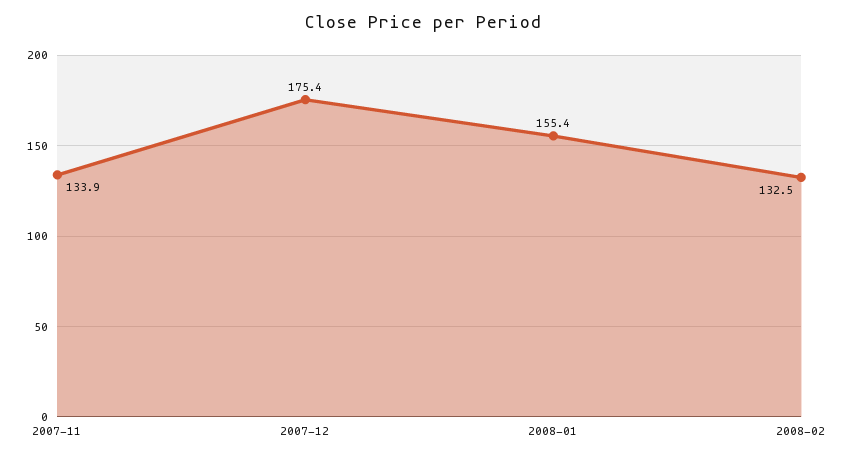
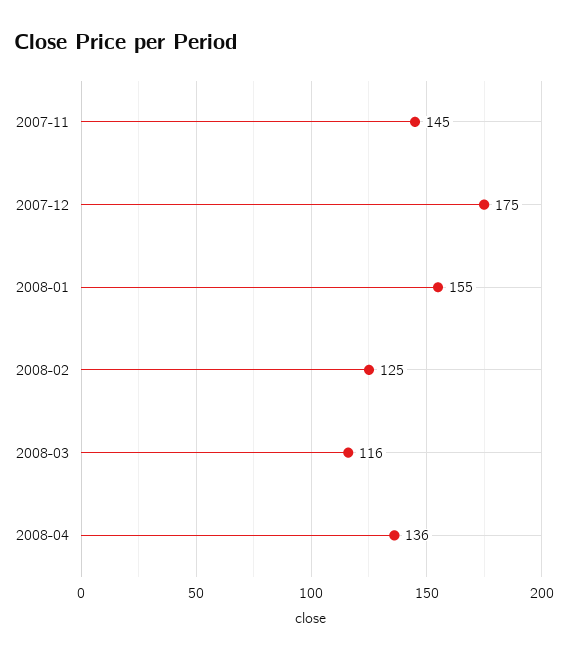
2007-11: 133.9 -> 145
2008-02: 132.5 -> 125
2008-03: none -> 116
2008-04: none -> 136

